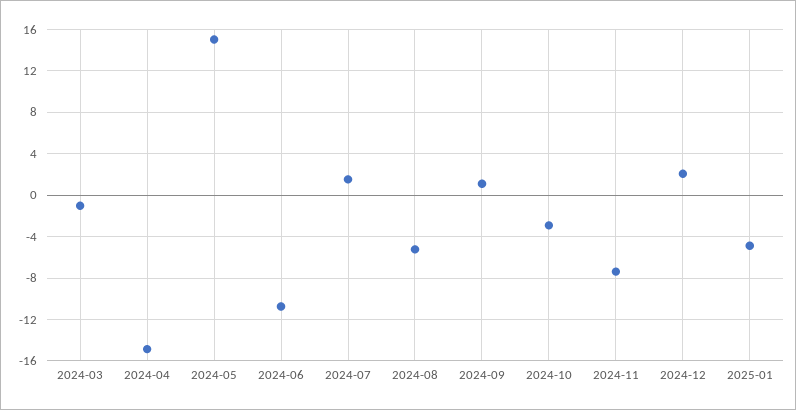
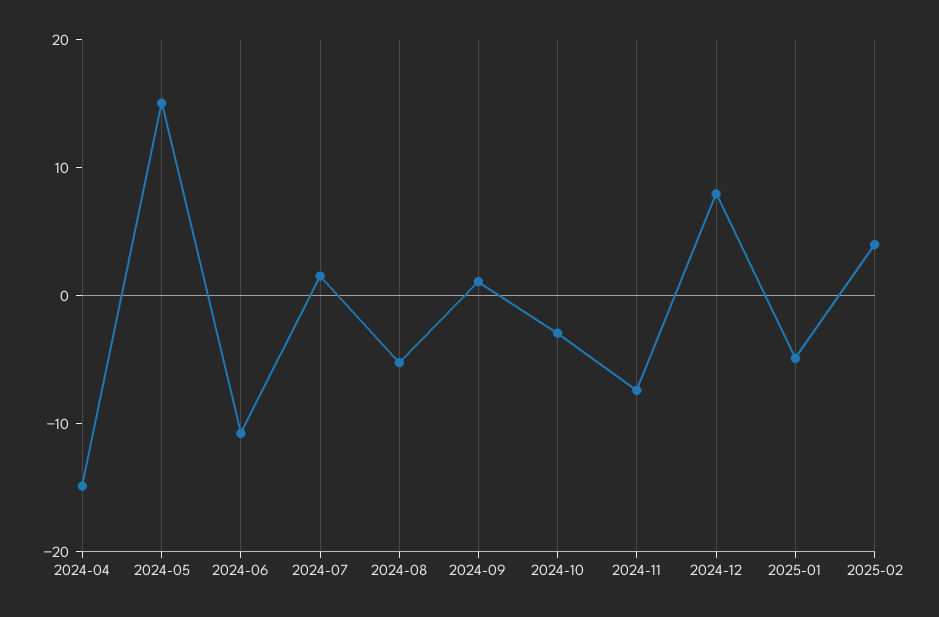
2024-03: -1 -> none
2024-12: 2 -> 8
2025-02: none -> 4

